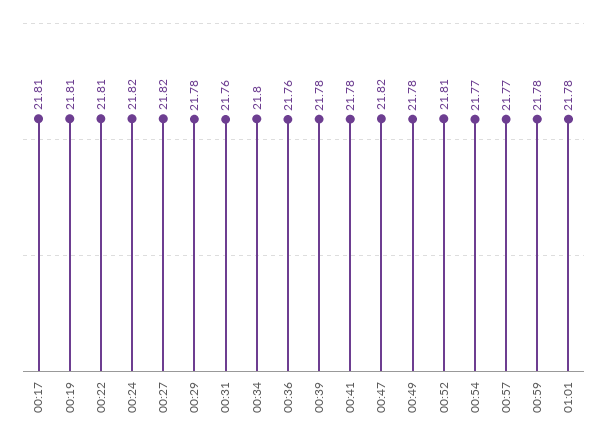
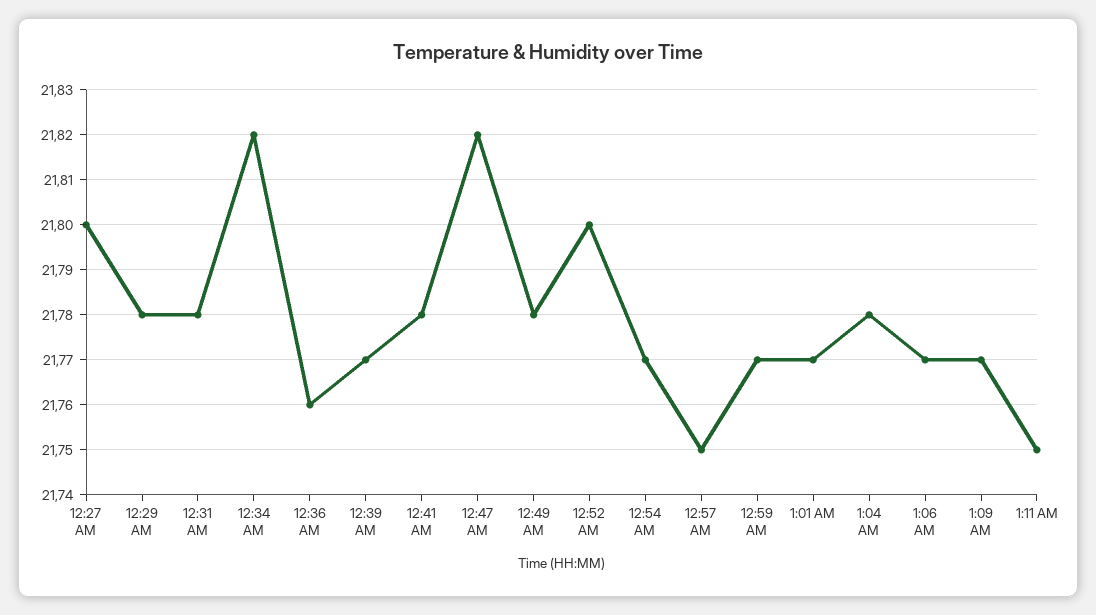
00:17: 21.81 -> none
00:19: 21.81 -> none
00:22: 21.81 -> none
00:24: 21.82 -> none
00:27: 21.82 -> 21.8
00:31: 21.76 -> 21.78
00:34: 21.8 -> 21.82
00:39: 21.78 -> 21.77
00:52: 21.81 -> 21.8
00:57: 21.77 -> 21.75
00:59: 21.78 -> 21.77
01:01: 21.78 -> 21.77
1:04 AM: none -> 21.78
1:06 AM: none -> 21.77
1:09 AM: none -> 21.77
1:11 AM: none -> 21.75

